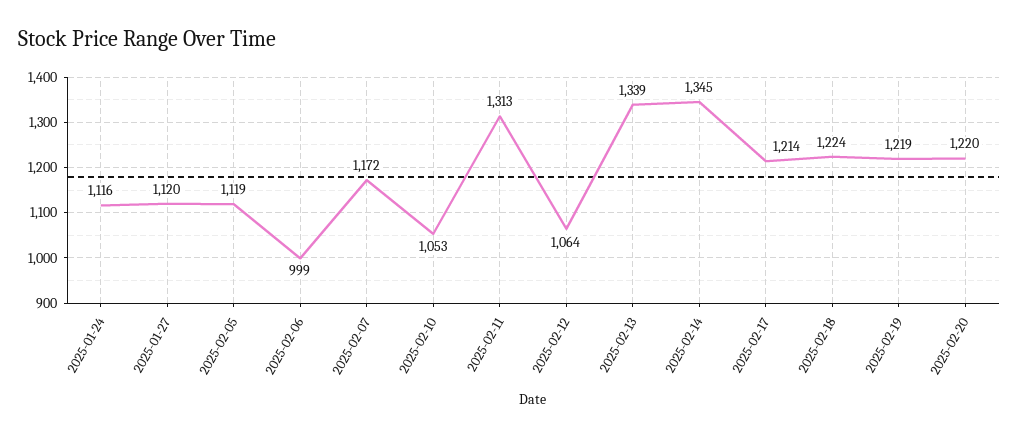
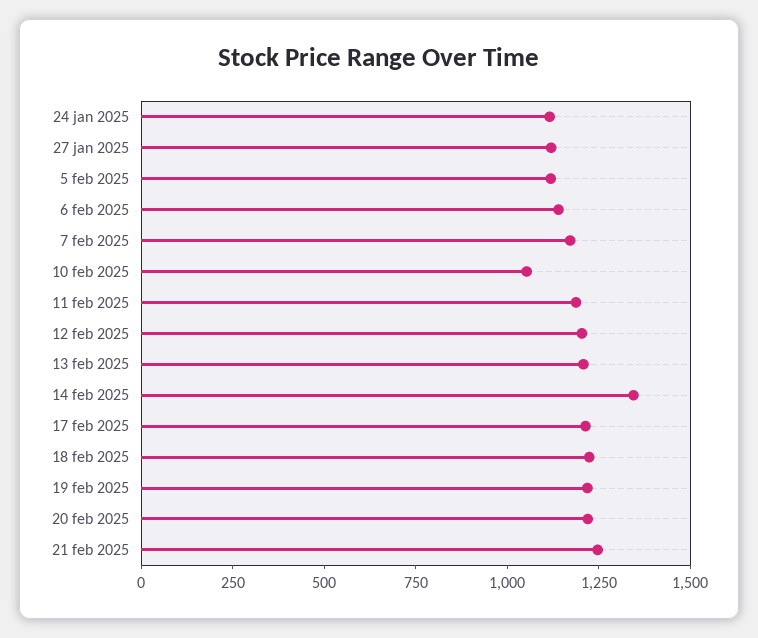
2025-02-06: 999 -> 1150
2025-02-11: 1313 -> 1200
2025-02-12: 1064 -> 1200
2025-02-13: 1339 -> 1200
21 feb 2025: none -> 1250

